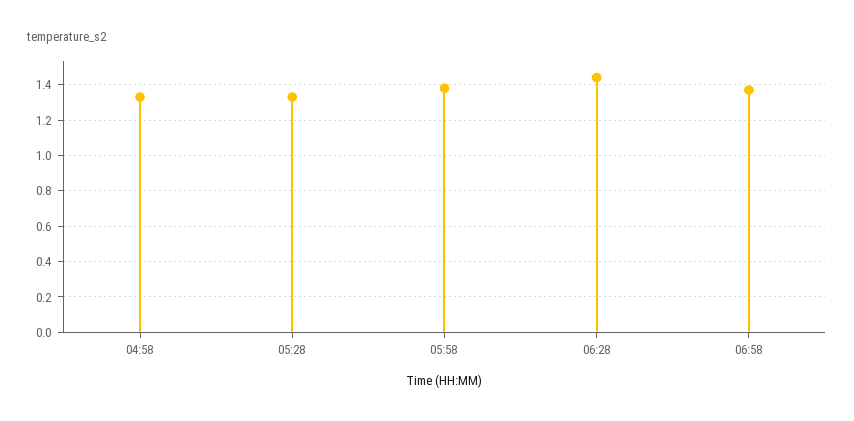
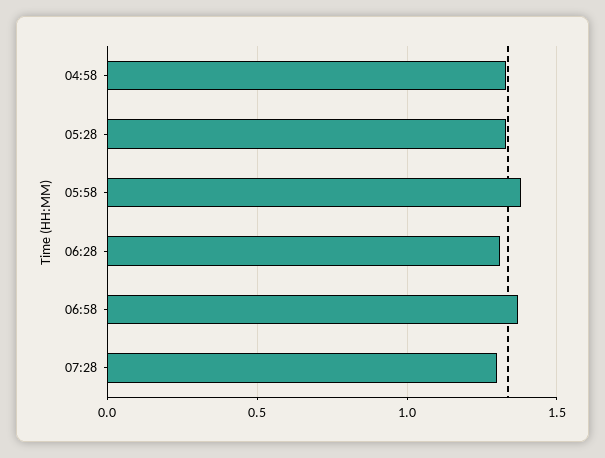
06:28: 1.45 -> 1.3
07:28: none -> 1.3

